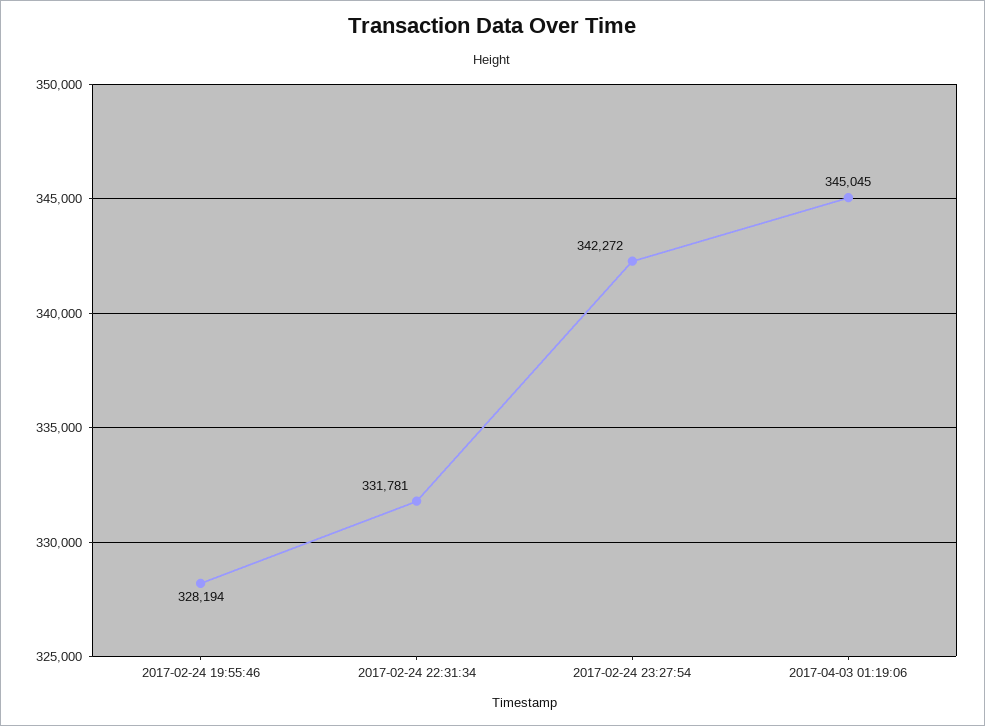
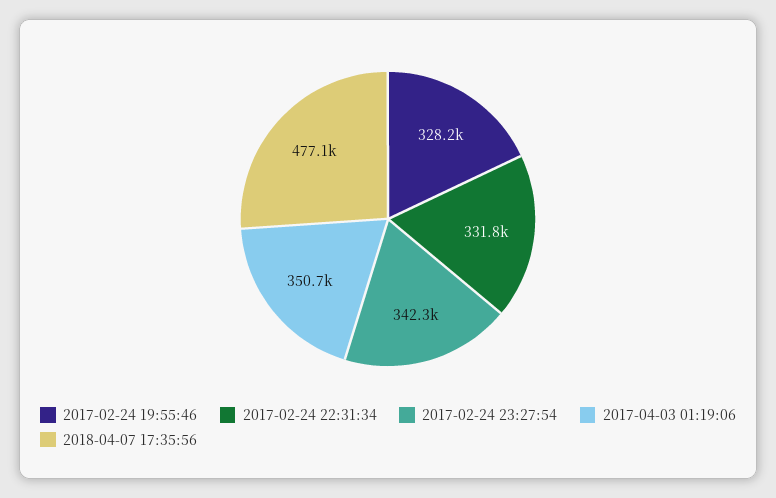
2017-04-03 01:19:06: 345045 -> 350700
2018-04-07 17:35:56: none -> 477100

